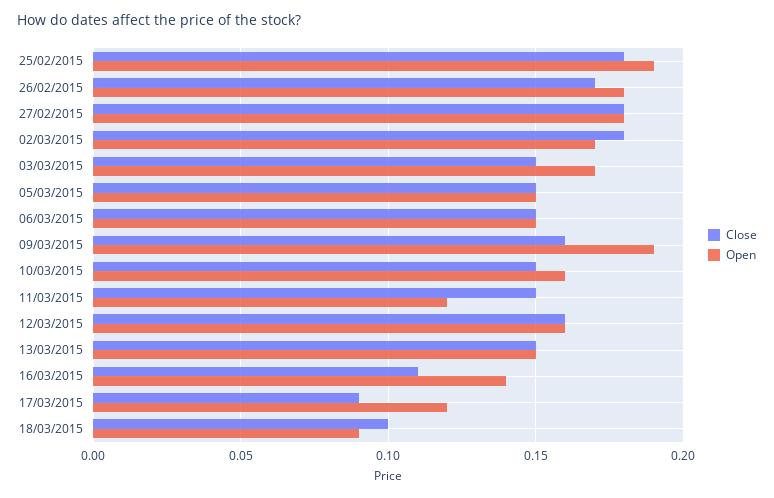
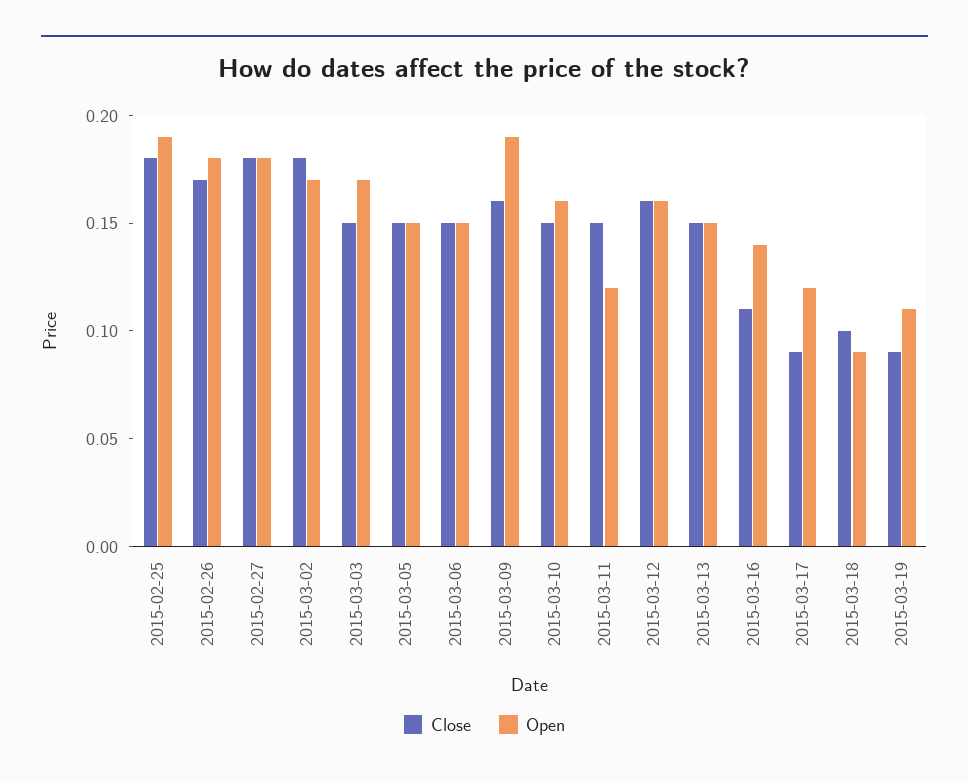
Close, 2015-03-19: none -> 0.09
Open, 2015-03-19: none -> 0.11

